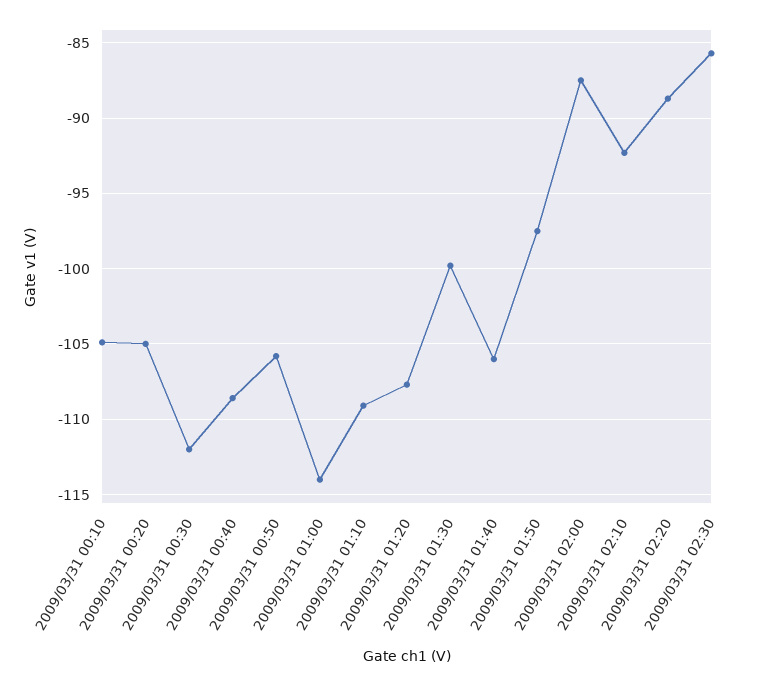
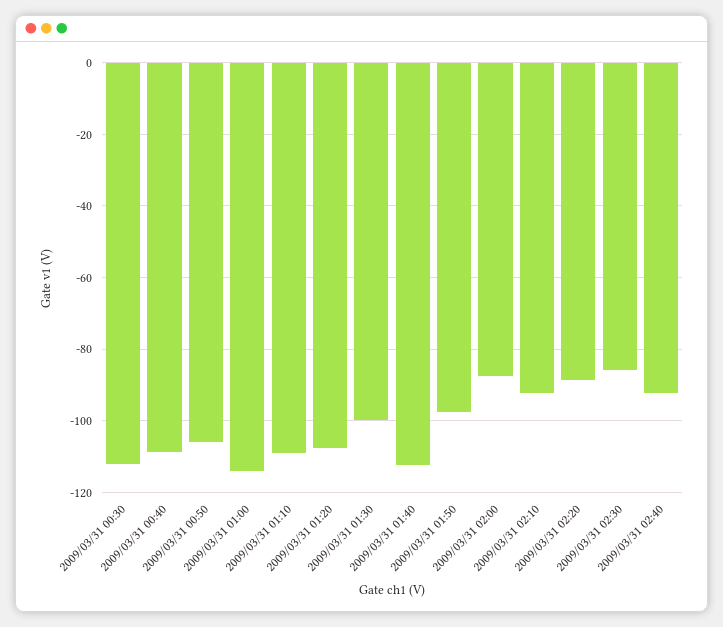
2009/03/31 00:10: -105 -> none
2009/03/31 00:20: -105 -> none
2009/03/31 01:40: -106 -> -112
2009/03/31 02:40: none -> -92

